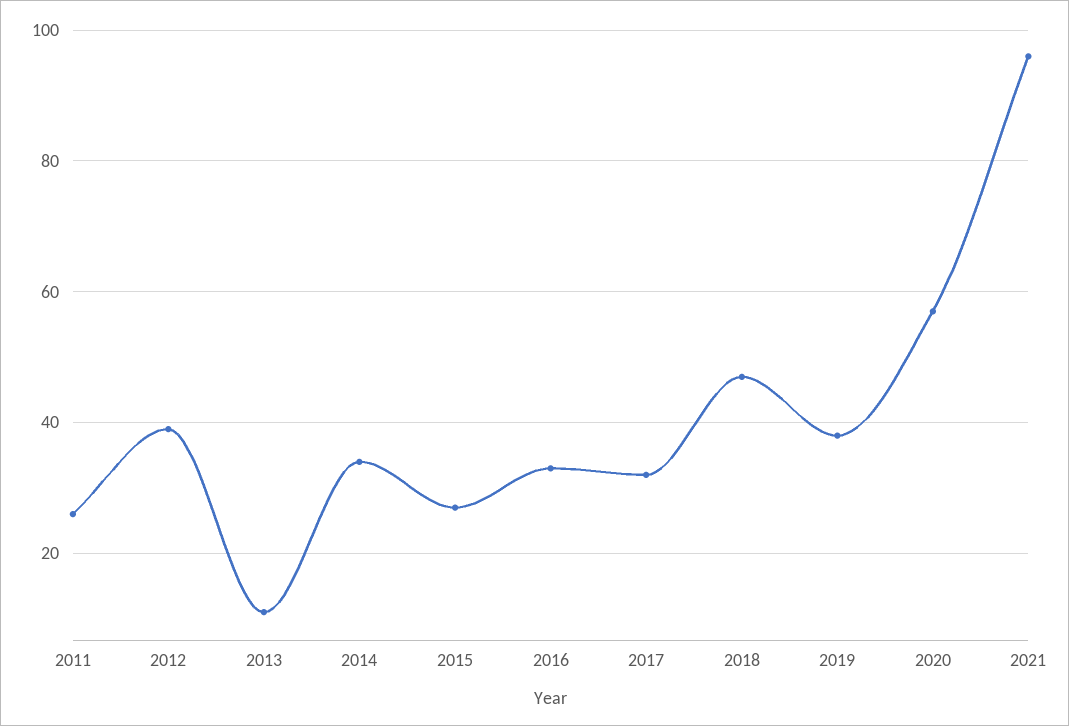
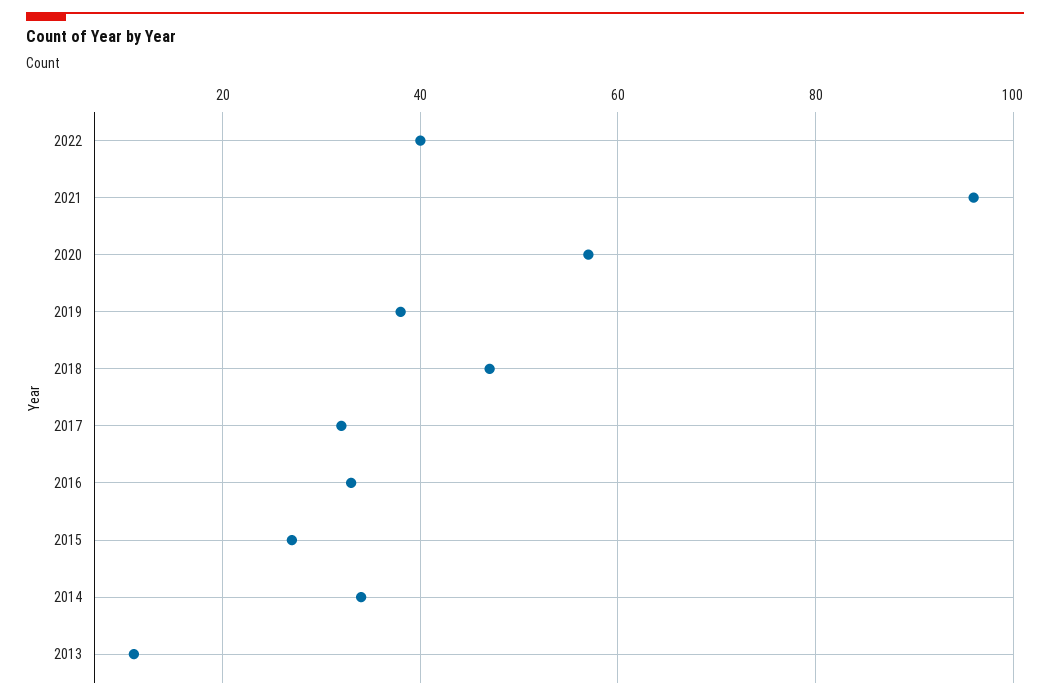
2011: 25 -> none
2012: 40 -> none
2022: none -> 40

